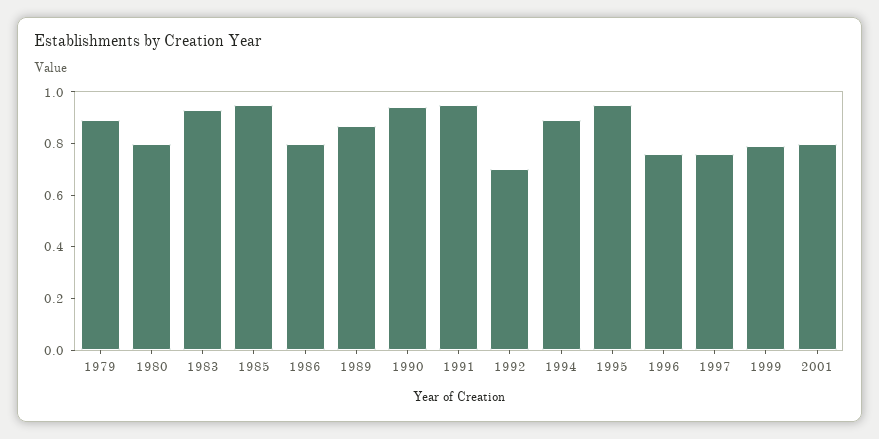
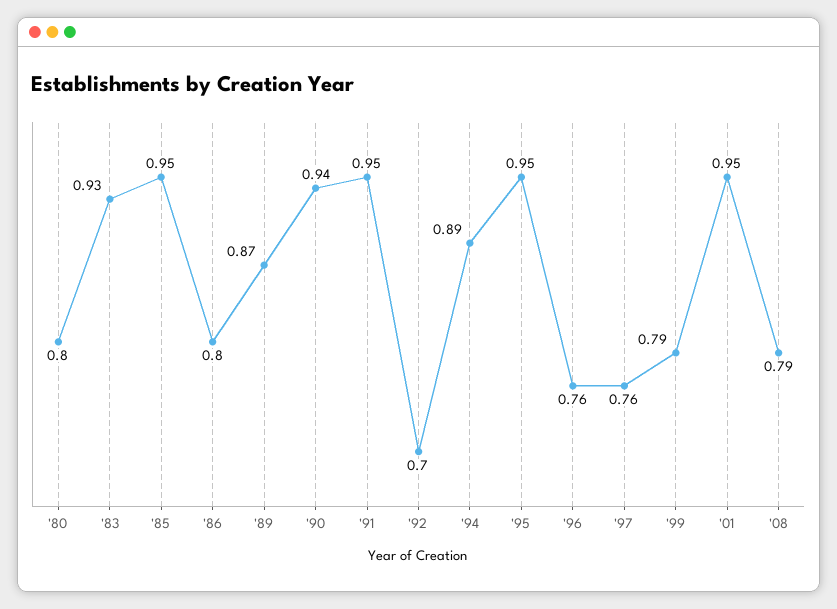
1979: 0.9 -> none
2001: 0.8 -> 0.95
'08: none -> 0.79

